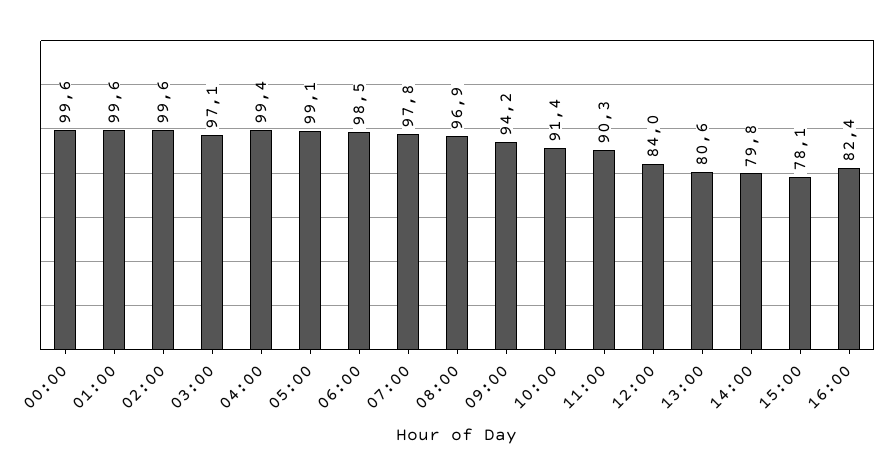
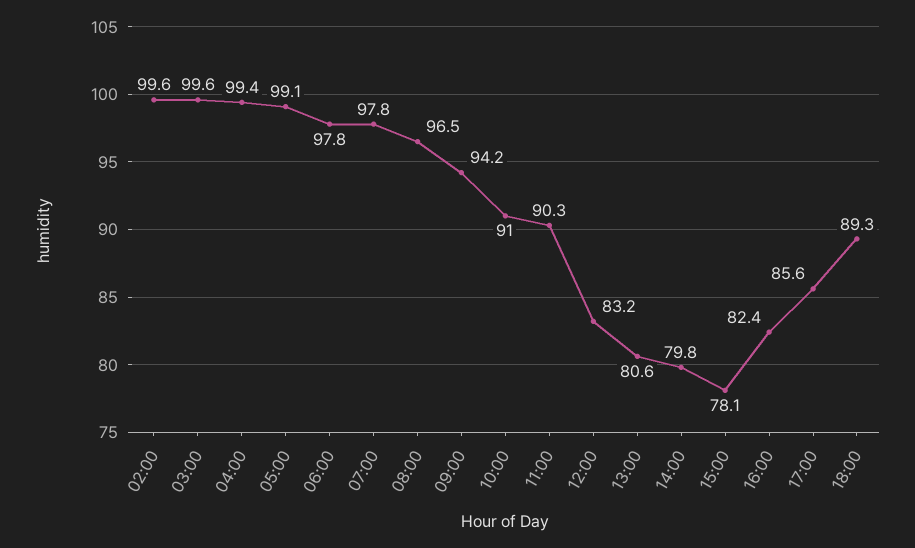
00:00: 99.6 -> none
01:00: 99.6 -> none
03:00: 97.1 -> 99.6
06:00: 98.5 -> 97.8
08:00: 96.9 -> 96.5
10:00: 91.4 -> 91
12:00: 84 -> 83.2
17:00: none -> 85.6
18:00: none -> 89.3

